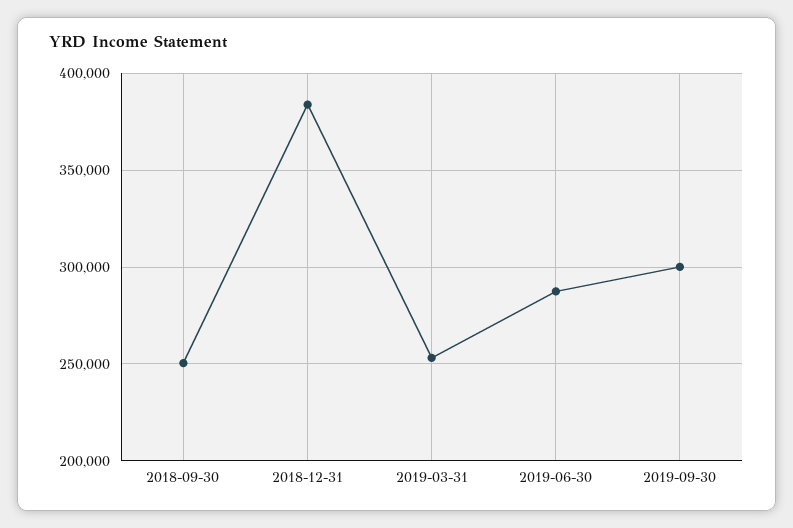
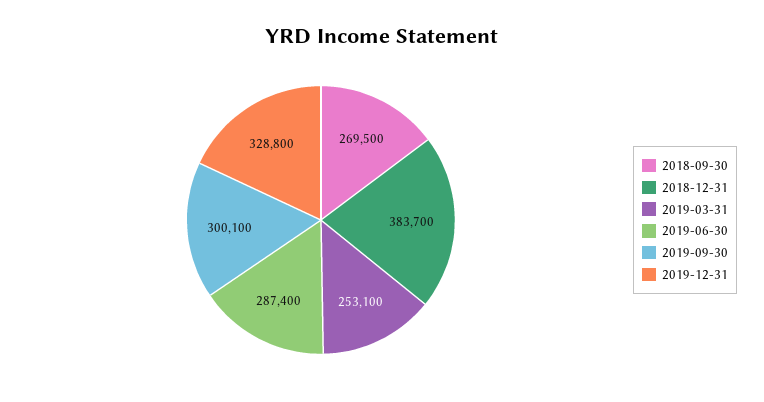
2018-09-30: 250000 -> 269500
2019-12-31: none -> 328800

